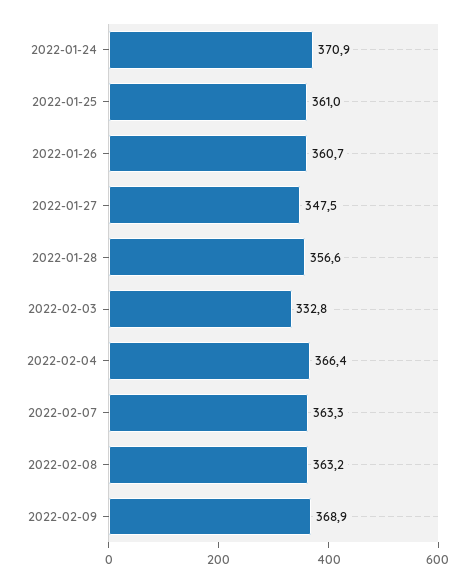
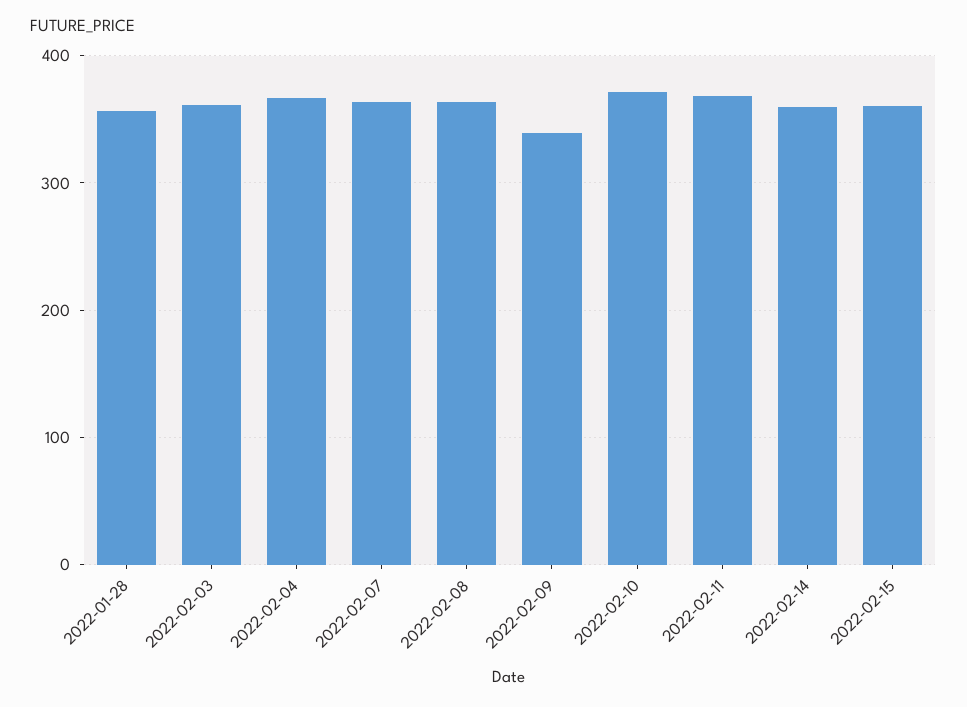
2022-01-24: 370.9 -> none
2022-01-25: 361 -> none
2022-01-26: 360.7 -> none
2022-01-27: 347.5 -> none
2022-02-03: 332.8 -> 360
2022-02-09: 368.9 -> 340
2022-02-10: none -> 370
2022-02-11: none -> 370
2022-02-14: none -> 360
2022-02-15: none -> 360

